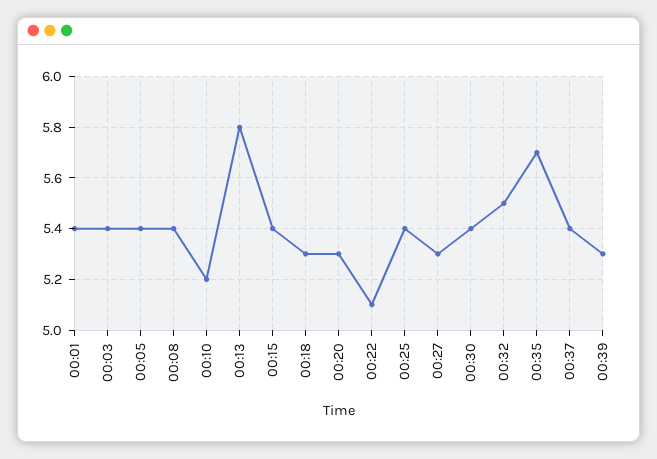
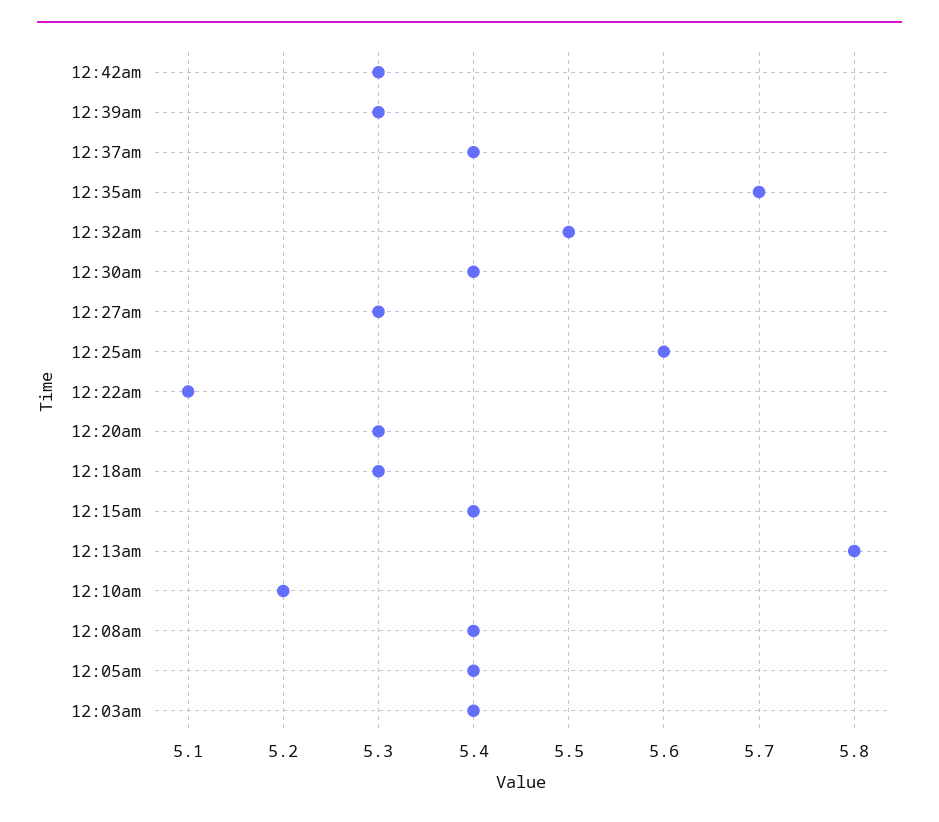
00:01: 5.4 -> none
00:25: 5.4 -> 5.6
12:42am: none -> 5.3

